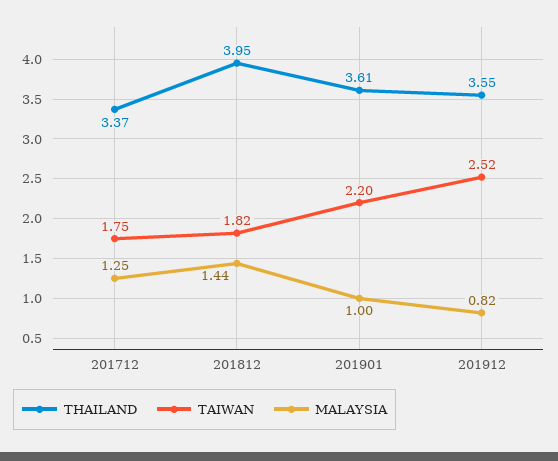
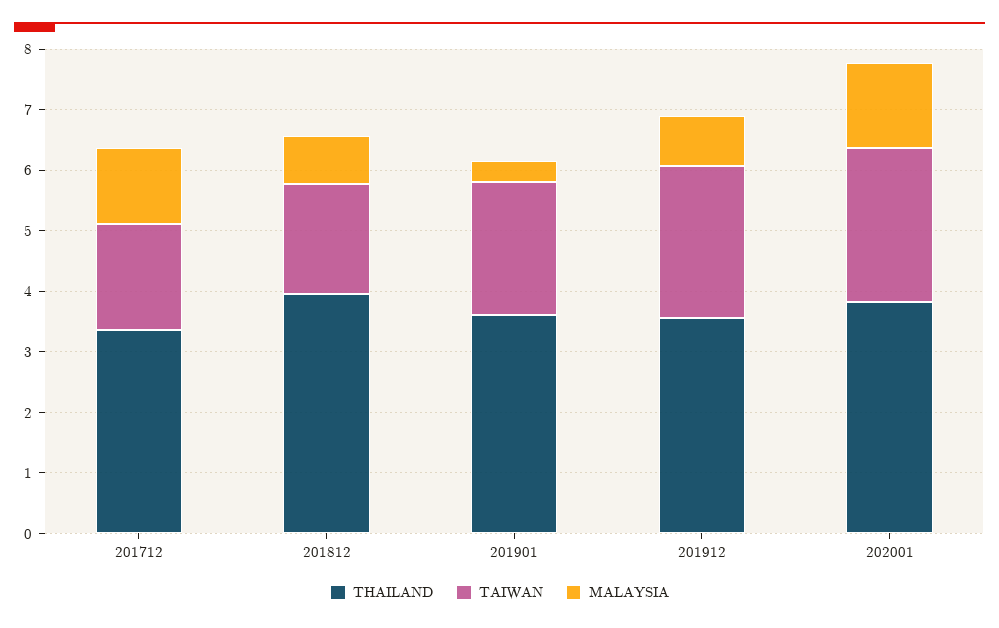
MALAYSIA, 201812: 1.44 -> 0.8
MALAYSIA, 201901: 1 -> 0.4
THAILAND, 202001: none -> 3.8
TAIWAN, 202001: none -> 2.6
MALAYSIA, 202001: none -> 1.4

